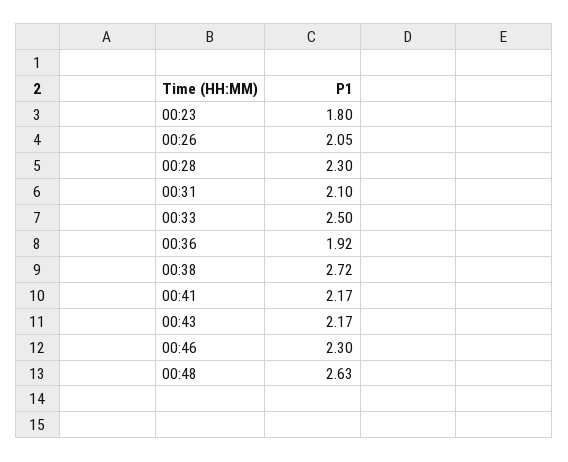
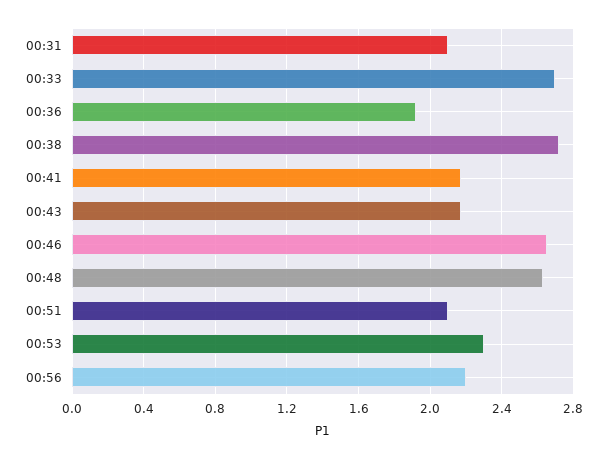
00:23: 1.8 -> none
00:26: 2.05 -> none
00:28: 2.3 -> none
00:33: 2.5 -> 2.7
00:46: 2.3 -> 2.65
00:51: none -> 2.1
00:53: none -> 2.3
00:56: none -> 2.2

